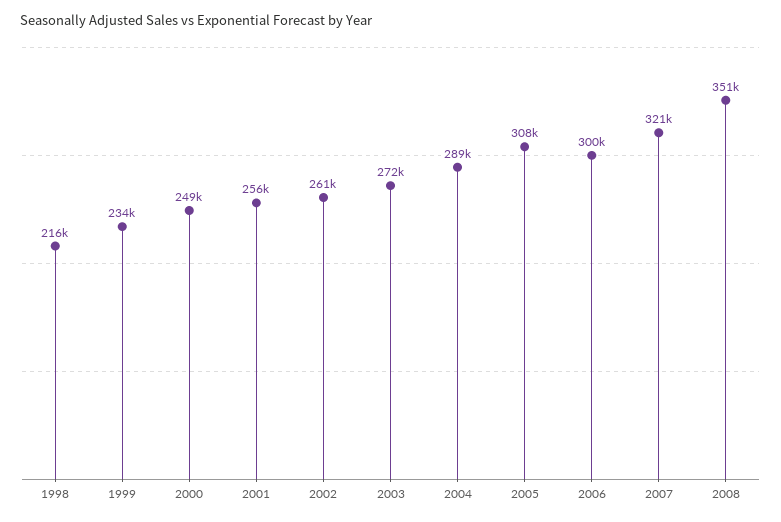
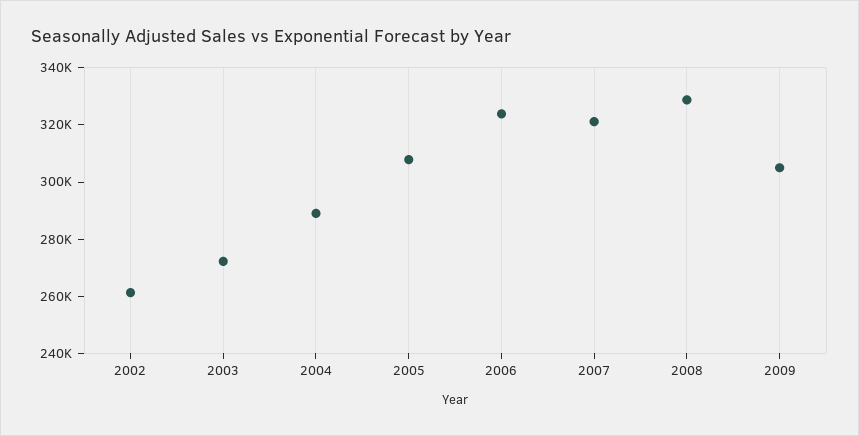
1998: 216000 -> none
1999: 234000 -> none
2000: 249000 -> none
2001: 256000 -> none
2006: 300000 -> 325000
2008: 351000 -> 330000
2009: none -> 305000

